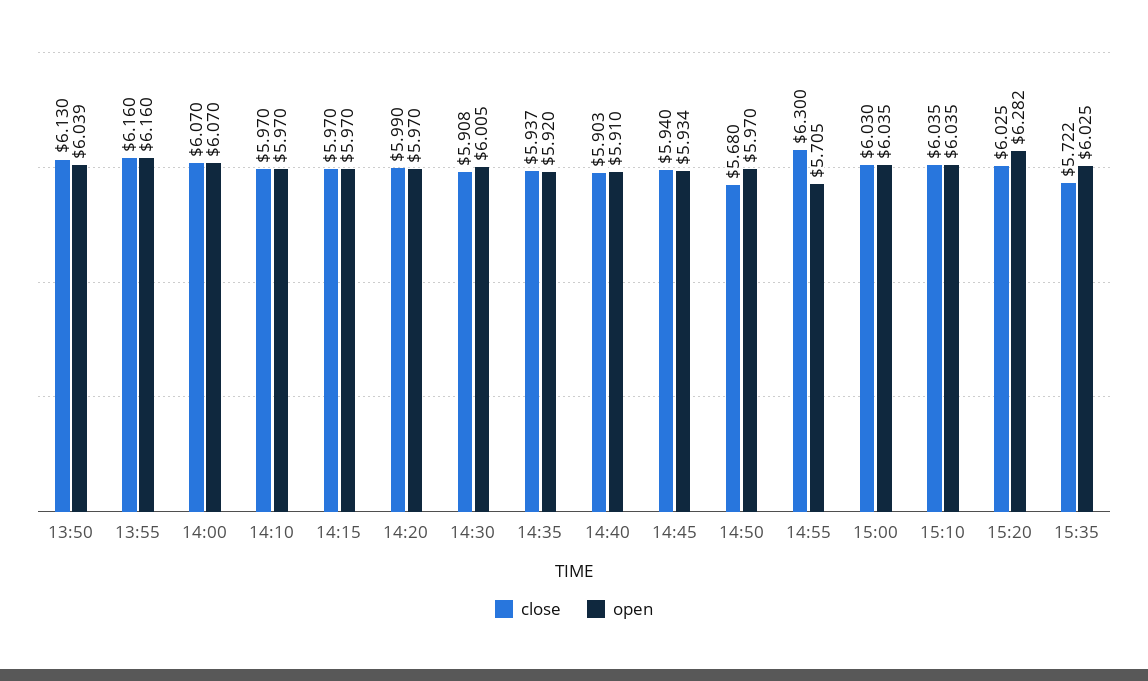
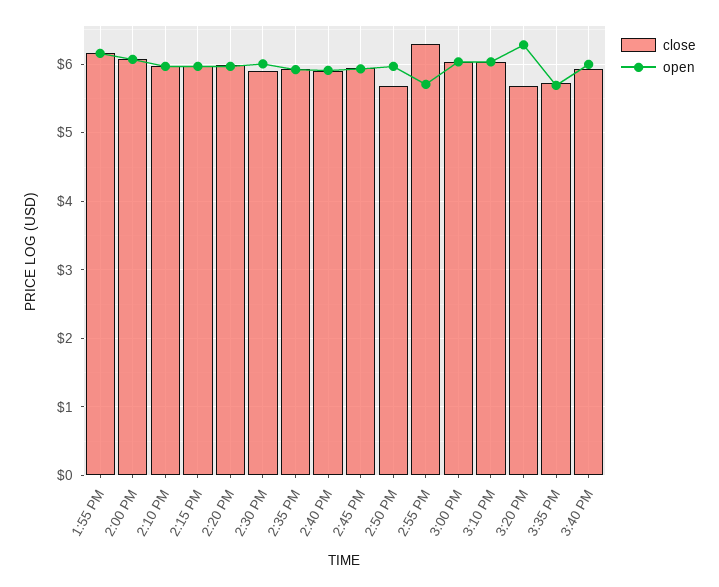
close, 13:50: 6.13 -> none
open, 13:50: 6.039 -> none
close, 15:20: 6.025 -> 5.7
open, 15:35: 6.025 -> 5.7
close, 3:40 PM: none -> 5.9
open, 3:40 PM: none -> 6

